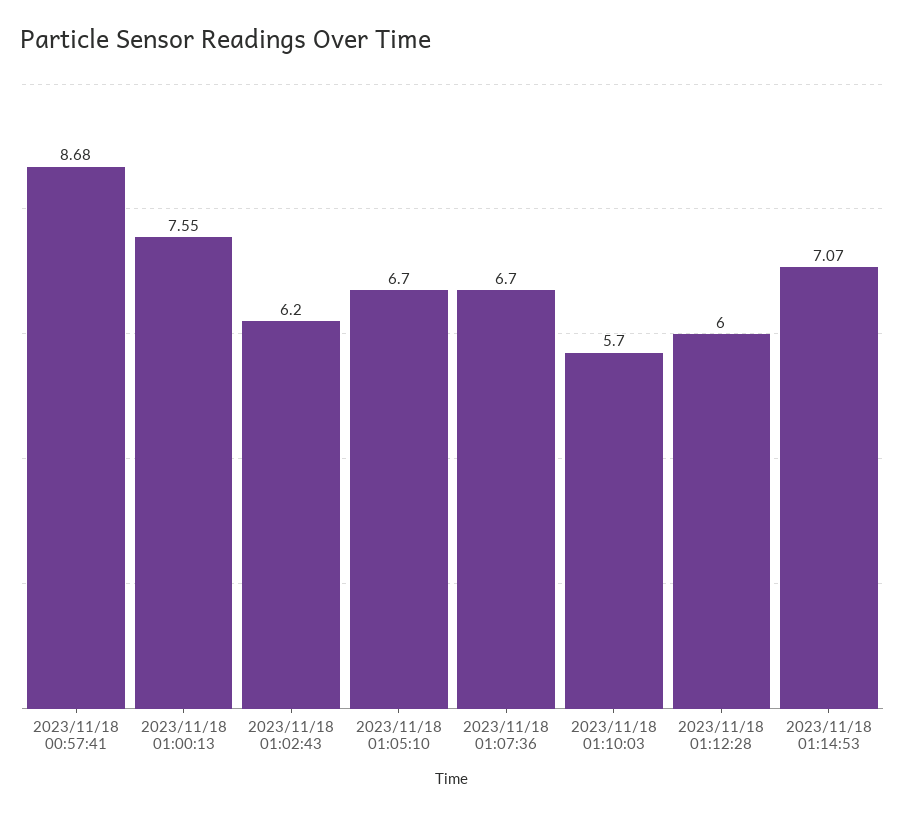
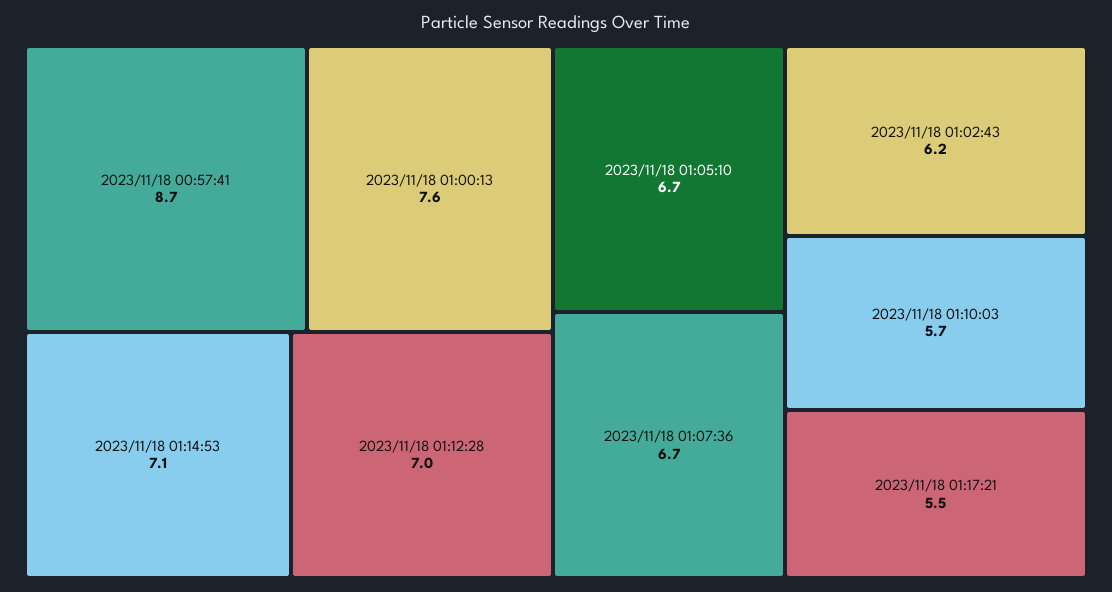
2023/11/18 01:12:28: 6 -> 7
2023/11/18 01:17:21: none -> 5.5

